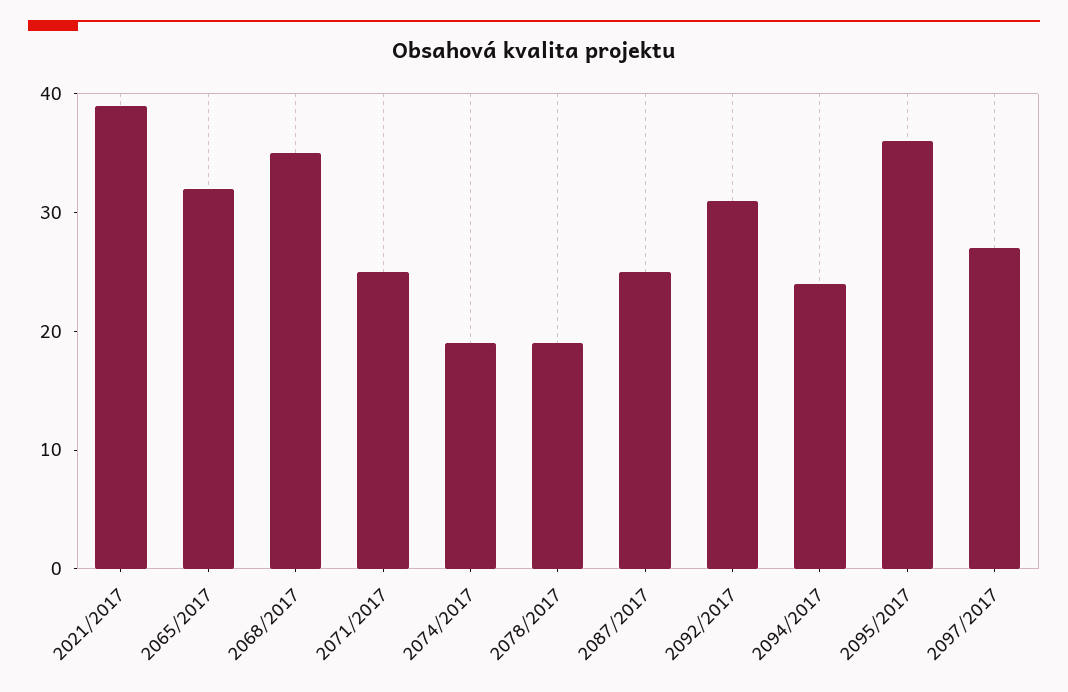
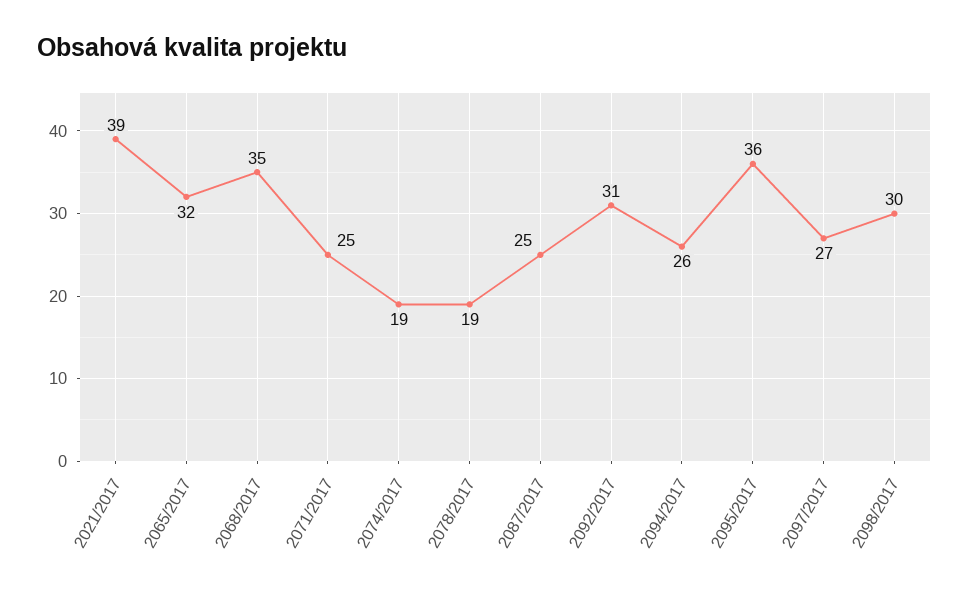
2094/2017: 24 -> 26
2098/2017: none -> 30

